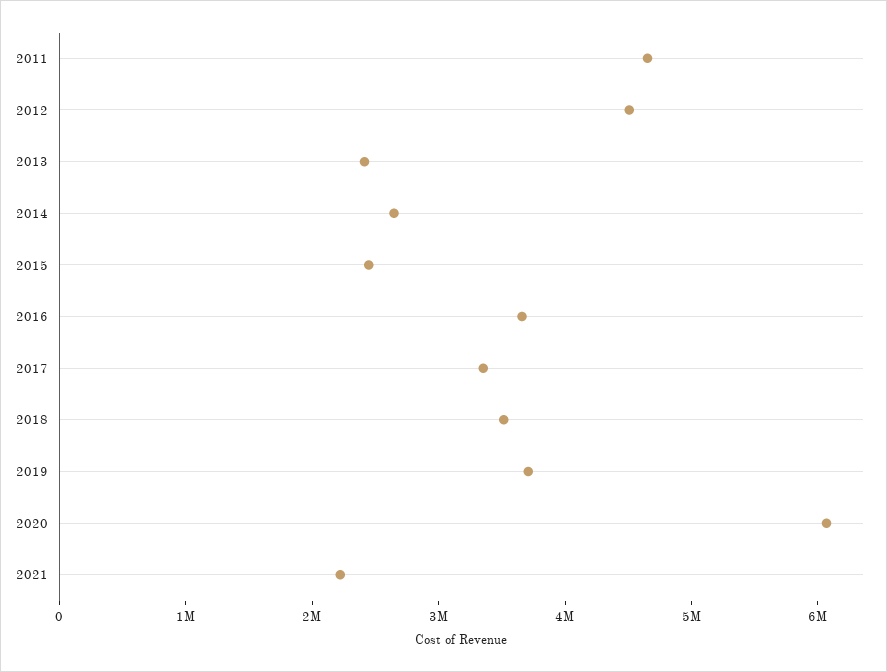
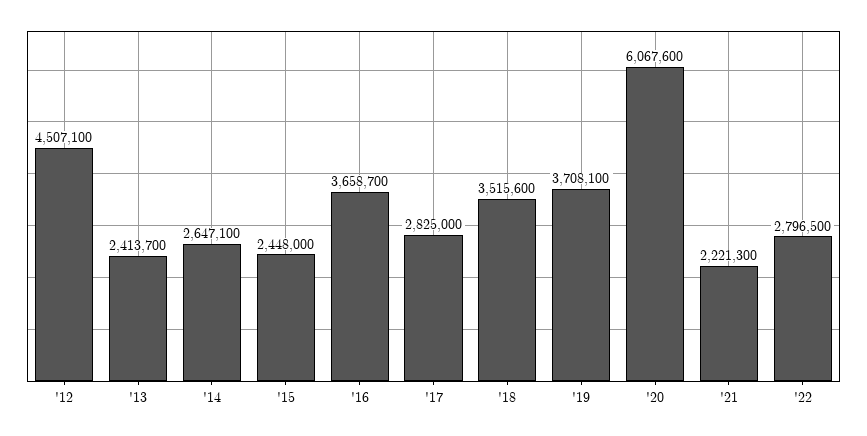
2011: 4600000 -> none
2017: 3400000 -> 2825000
'22: none -> 2796500

